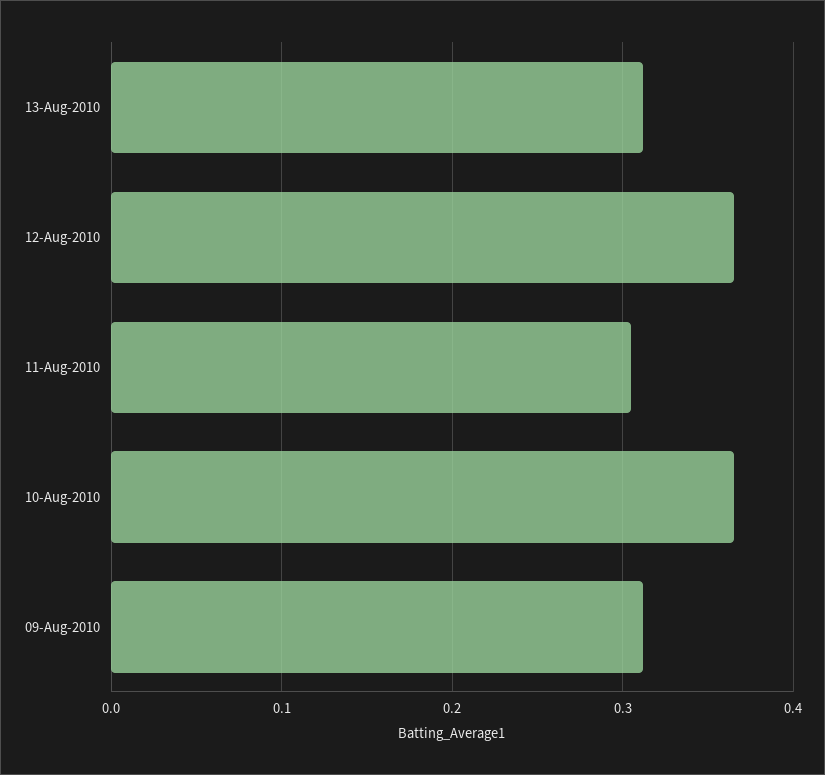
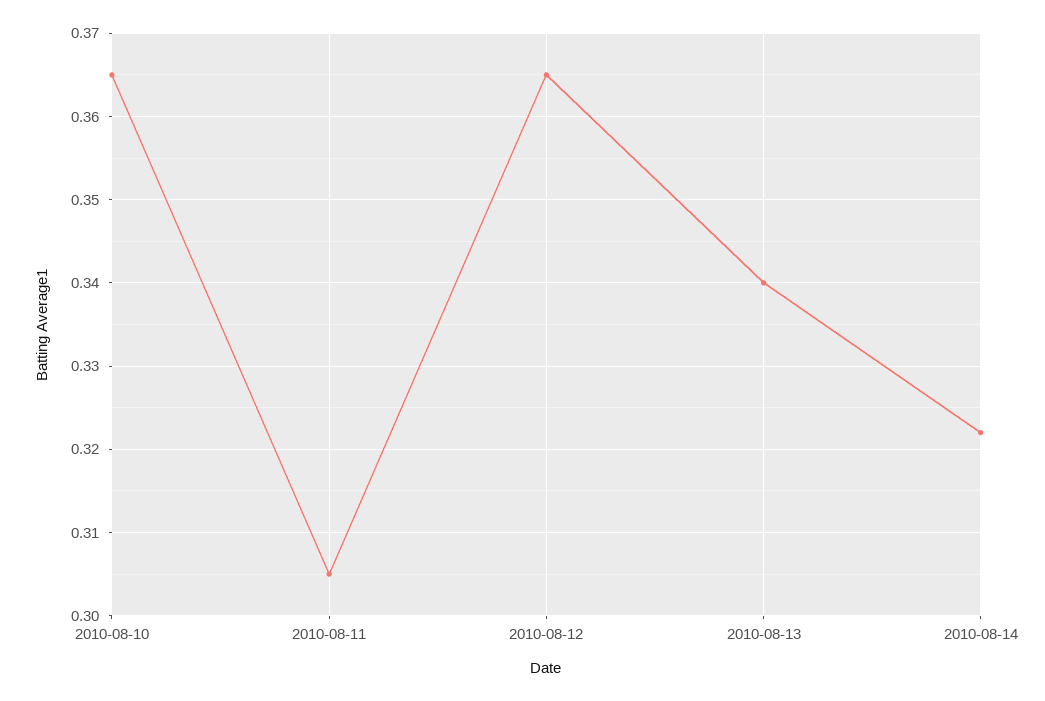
13-Aug-2010: 0.31 -> 0.34
09-Aug-2010: 0.31 -> none
2010-08-14: none -> 0.322

